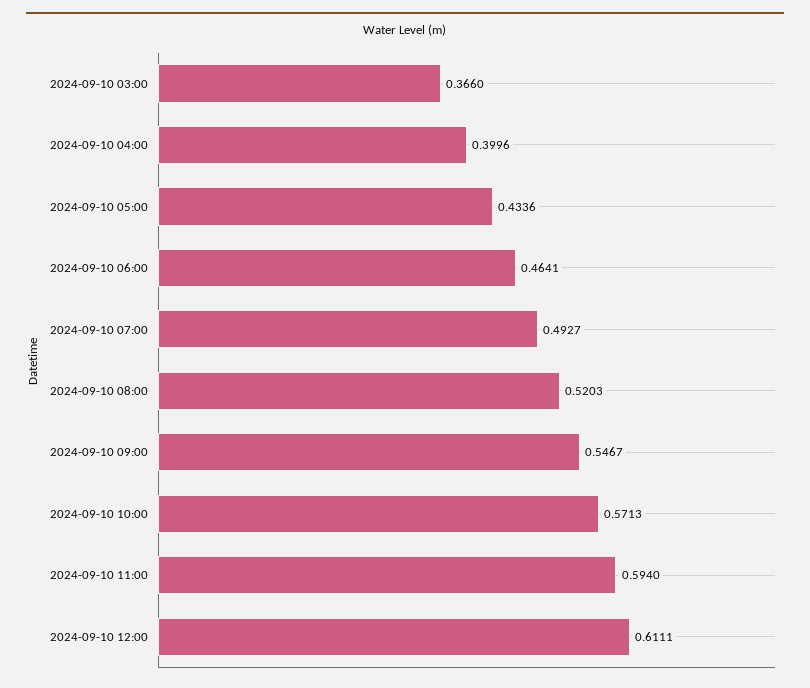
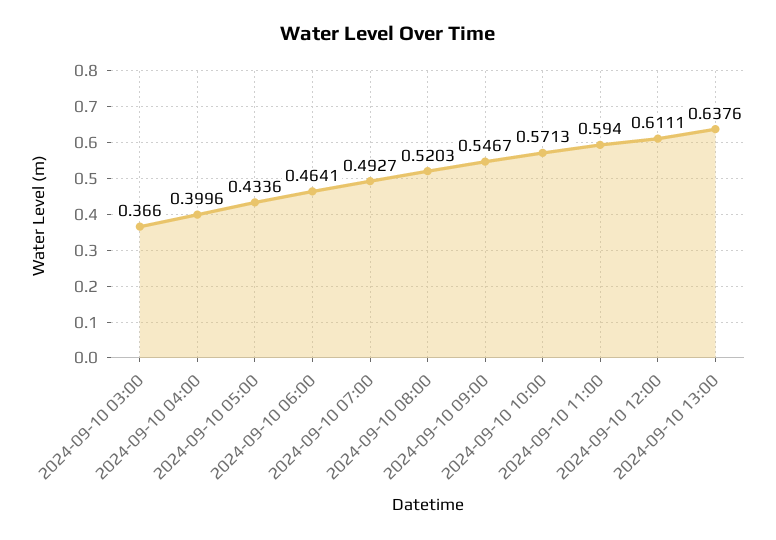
2024-09-10 13:00: none -> 0.6376

